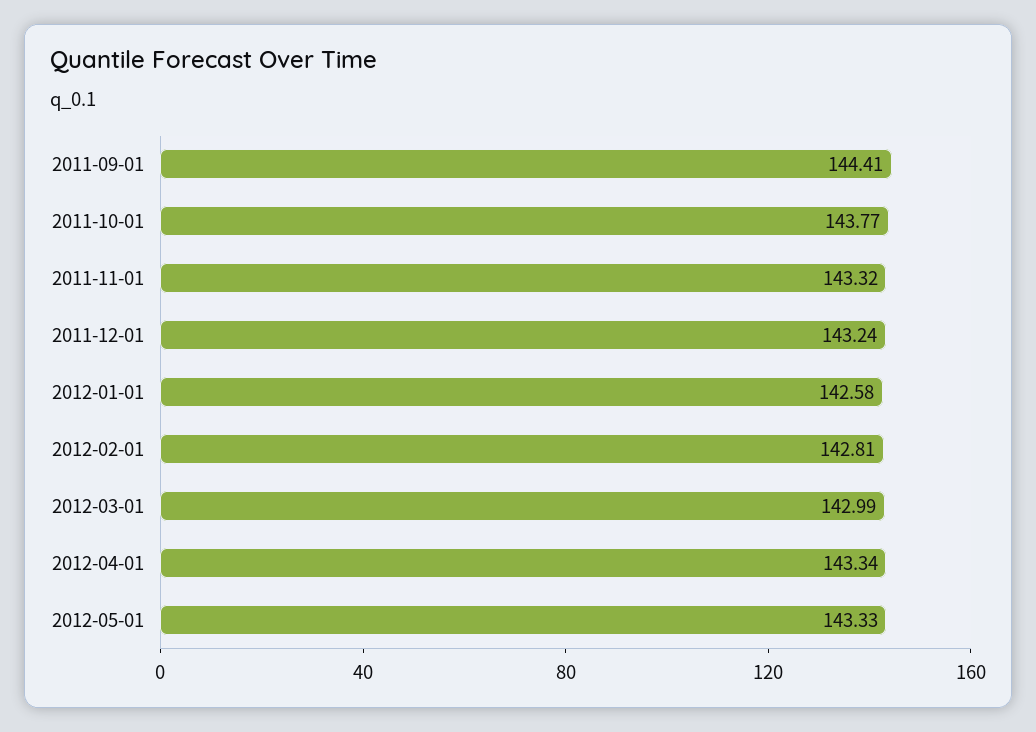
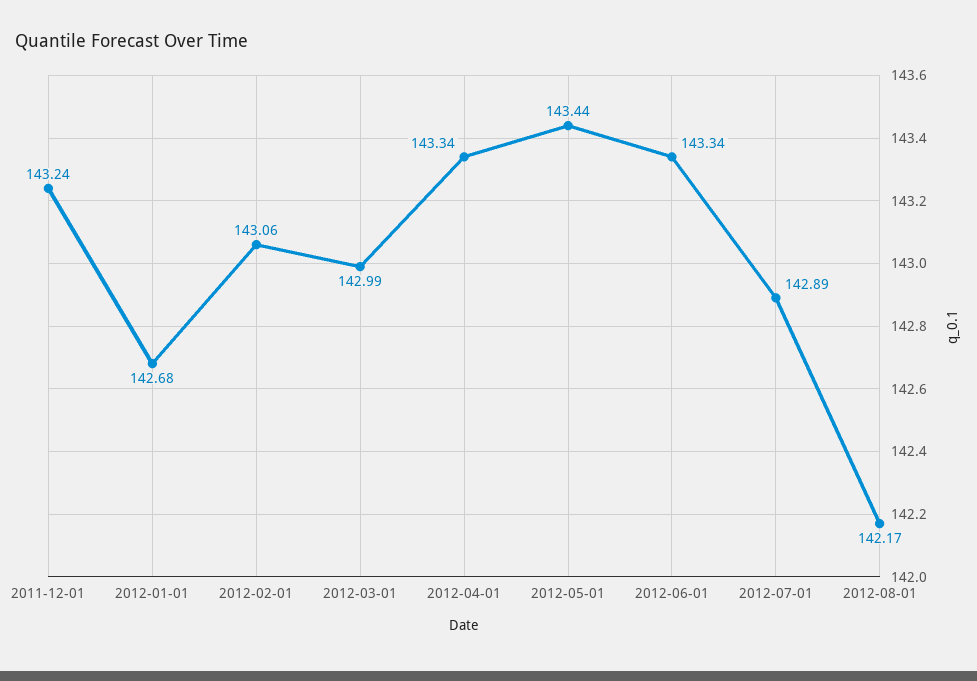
2011-09-01: 144.41 -> none
2011-10-01: 143.77 -> none
2011-11-01: 143.32 -> none
2012-01-01: 142.58 -> 142.68
2012-02-01: 142.81 -> 143.06
2012-05-01: 143.33 -> 143.44
2012-06-01: none -> 143.34
2012-07-01: none -> 142.89
2012-08-01: none -> 142.17

